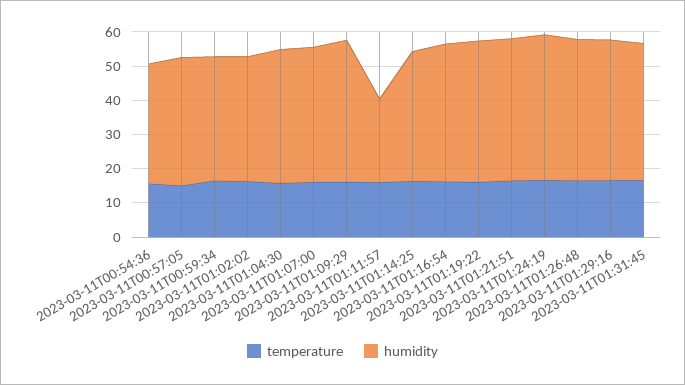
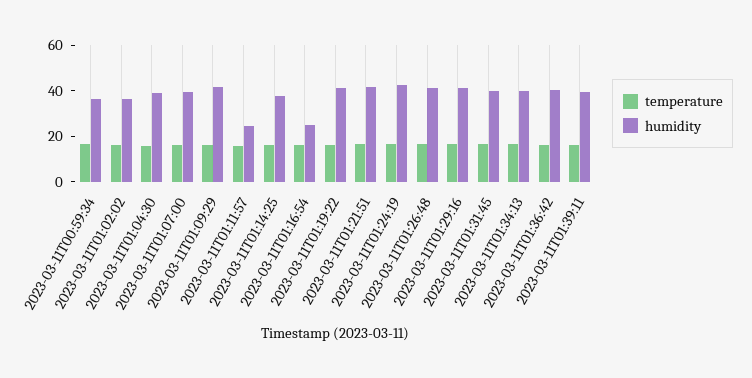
temperature, 2023-03-11T00:54:36: 15 -> none
humidity, 2023-03-11T00:54:36: 35 -> none
temperature, 2023-03-11T00:57:05: 15 -> none
humidity, 2023-03-11T00:57:05: 37.5 -> none
humidity, 2023-03-11T01:16:54: 40 -> 25
temperature, 2023-03-11T01:34:13: none -> 15
humidity, 2023-03-11T01:34:13: none -> 40
temperature, 2023-03-11T01:36:42: none -> 15
humidity, 2023-03-11T01:36:42: none -> 40
temperature, 2023-03-11T01:39:11: none -> 15
humidity, 2023-03-11T01:39:11: none -> 40

